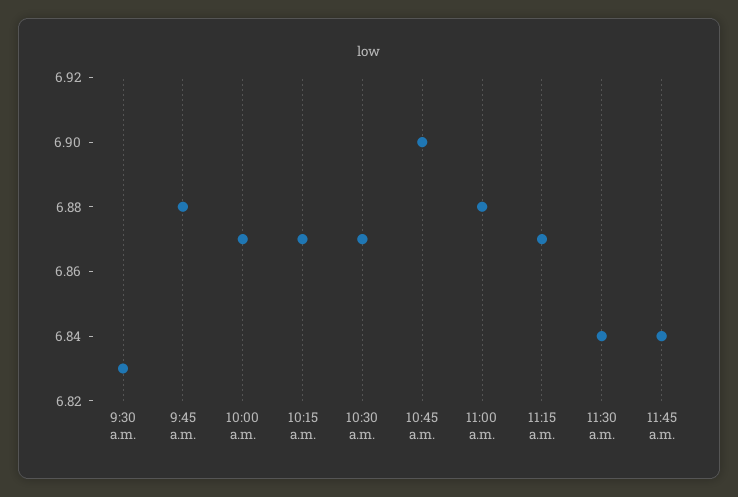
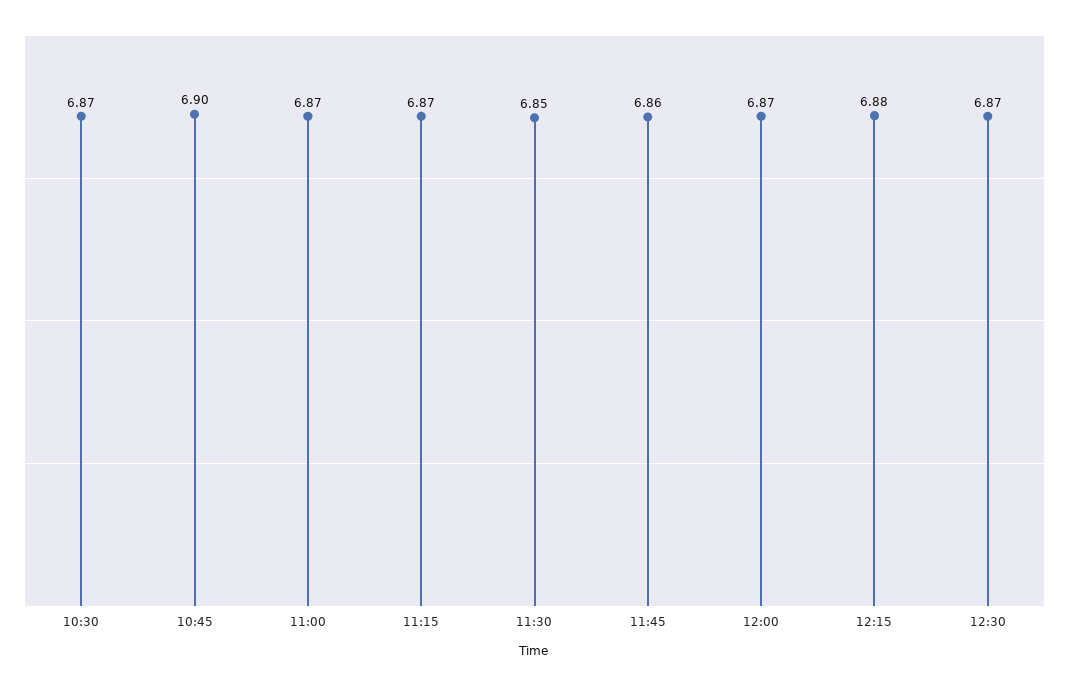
9:30 a.m.: 6.83 -> none
9:45 a.m.: 6.88 -> none
10:00 a.m.: 6.87 -> none
10:15 a.m.: 6.87 -> none
11:00 a.m.: 6.88 -> 6.87
11:30 a.m.: 6.84 -> 6.85
11:45 a.m.: 6.84 -> 6.86
12:00: none -> 6.87
12:15: none -> 6.88
12:30: none -> 6.87

